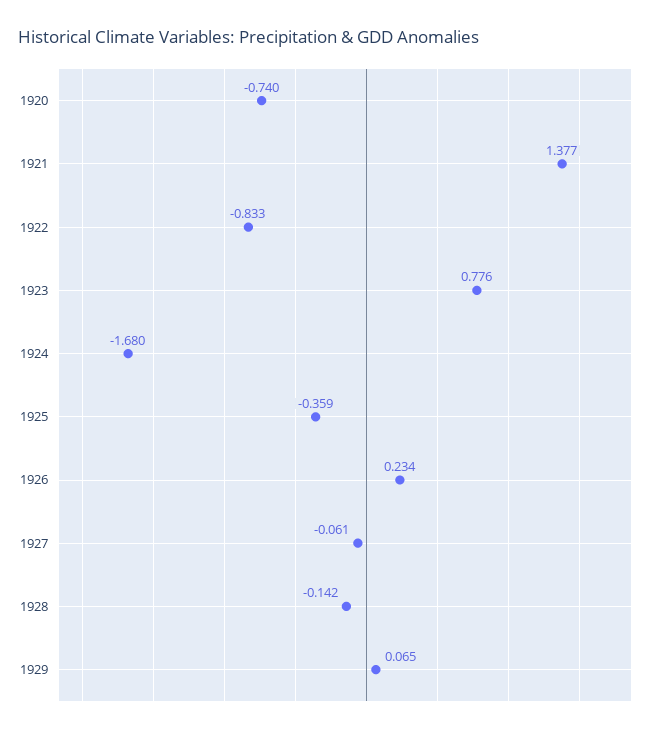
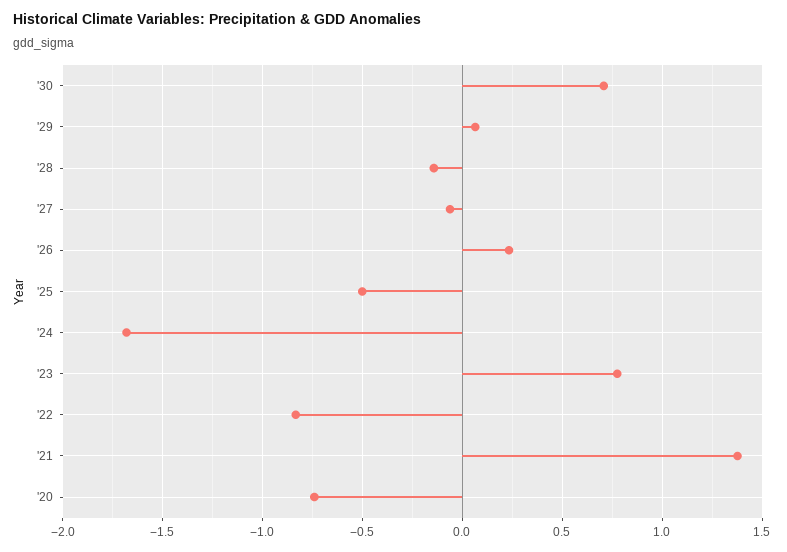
1925: -0.359 -> -0.5
'30: none -> 0.7

